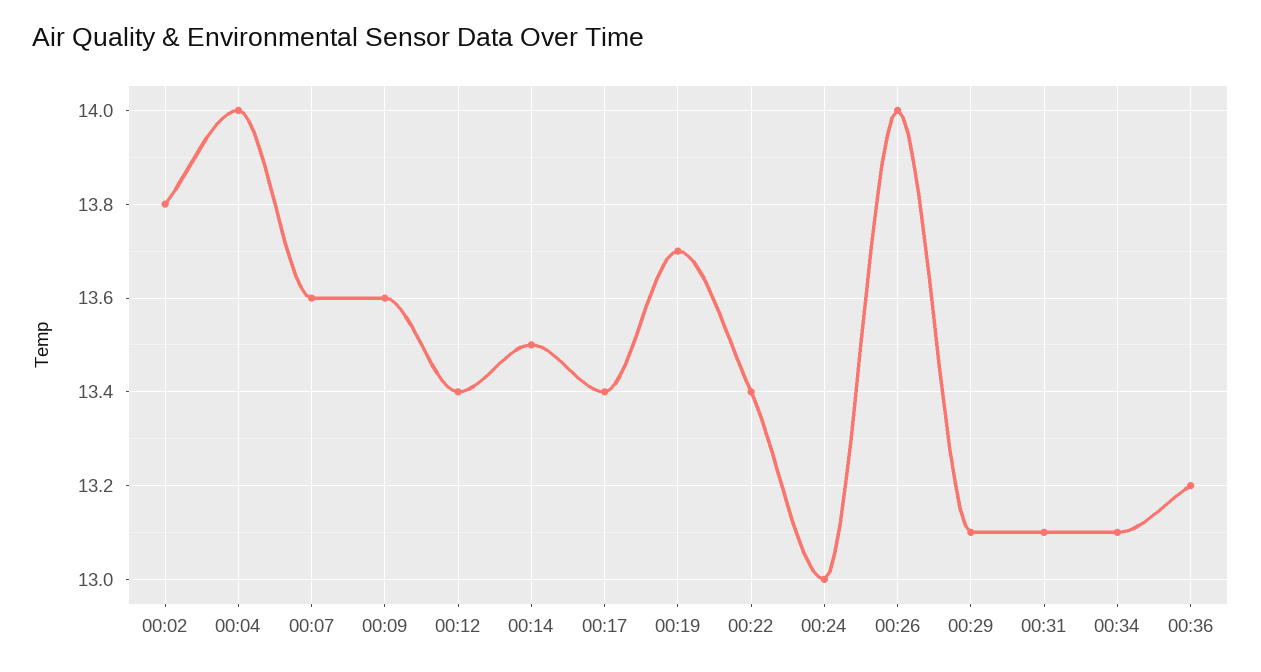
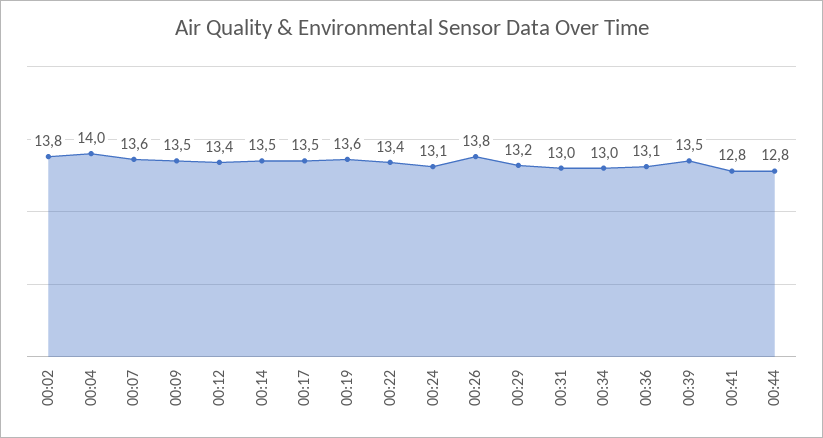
00:09: 13.6 -> 13.5
00:17: 13.4 -> 13.5
00:19: 13.7 -> 13.6
00:24: 13 -> 13.1
00:26: 14 -> 13.8
00:29: 13.1 -> 13.2
00:31: 13.1 -> 13
00:34: 13.1 -> 13
00:36: 13.2 -> 13.1
00:39: none -> 13.5
00:41: none -> 12.8
00:44: none -> 12.8

